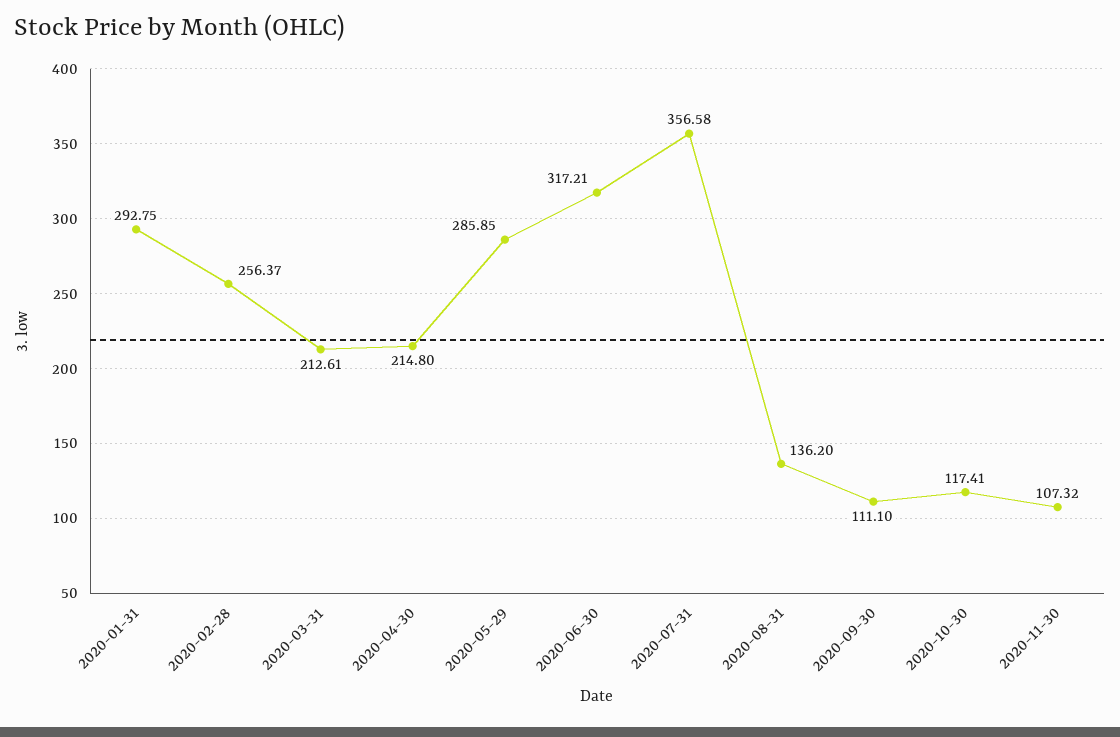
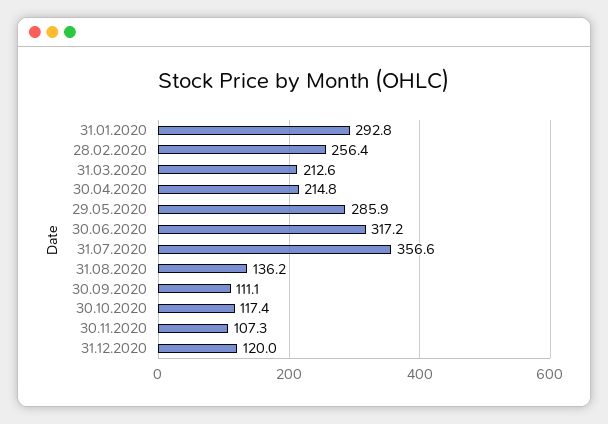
31.12.2020: none -> 120

